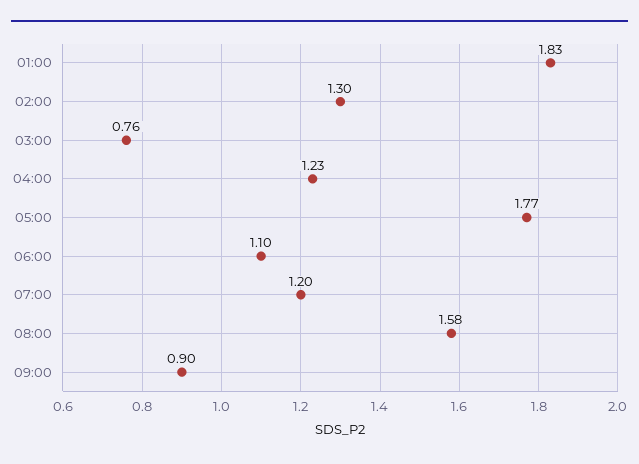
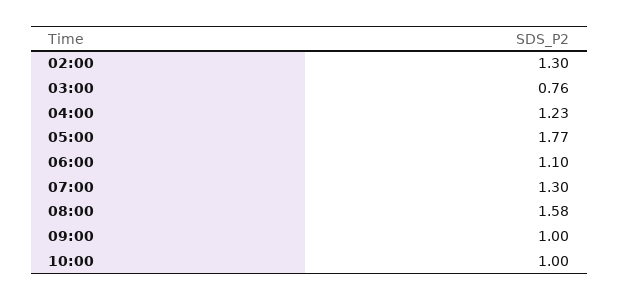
01:00: 1.83 -> none
07:00: 1.2 -> 1.3
09:00: 0.9 -> 1
10:00: none -> 1

